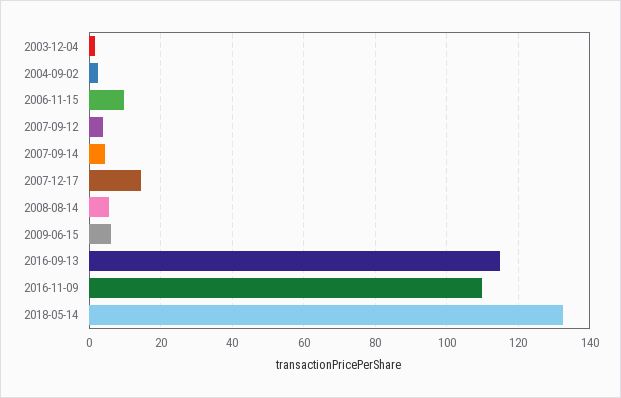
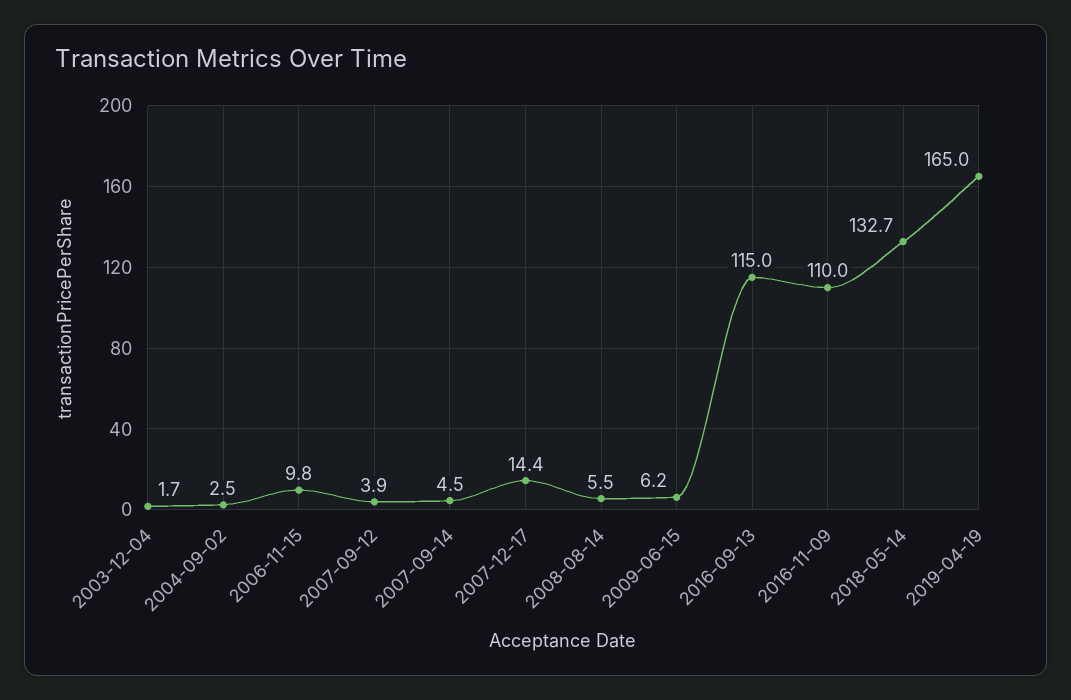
2019-04-19: none -> 165

